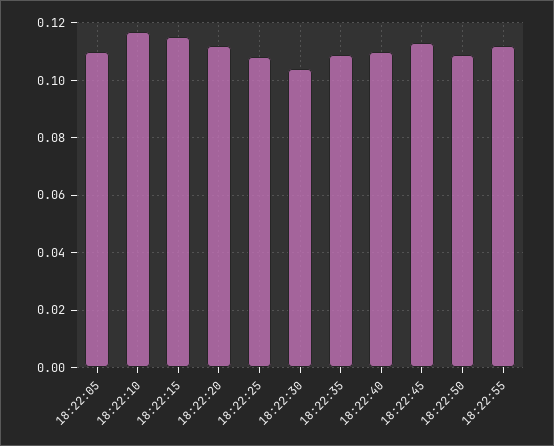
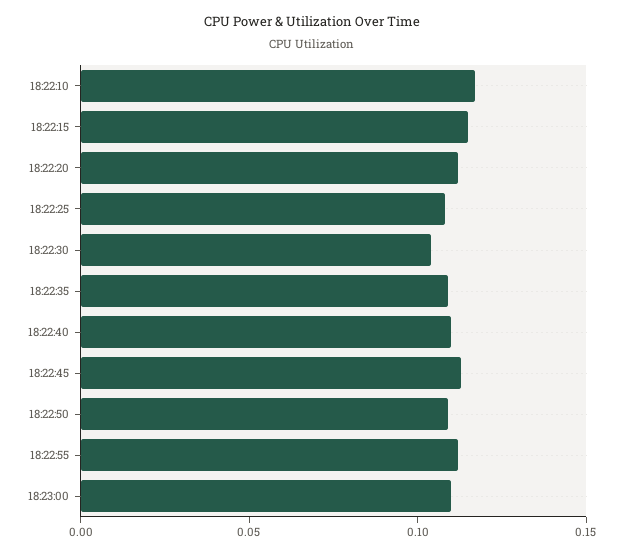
18:22:05: 0.11 -> none
18:23:00: none -> 0.11

